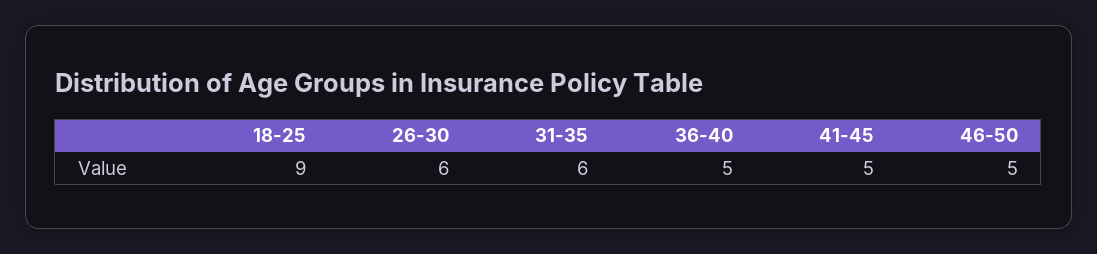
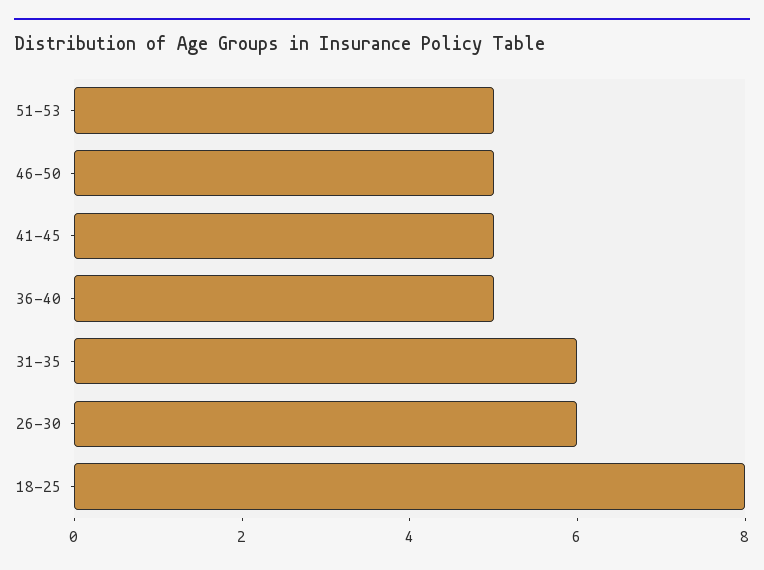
18-25: 9 -> 8
51-53: none -> 5

